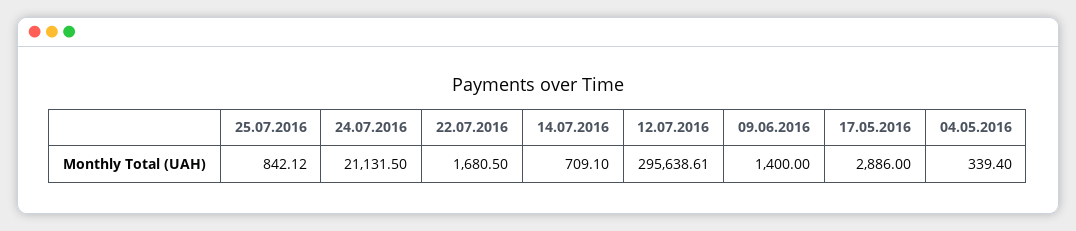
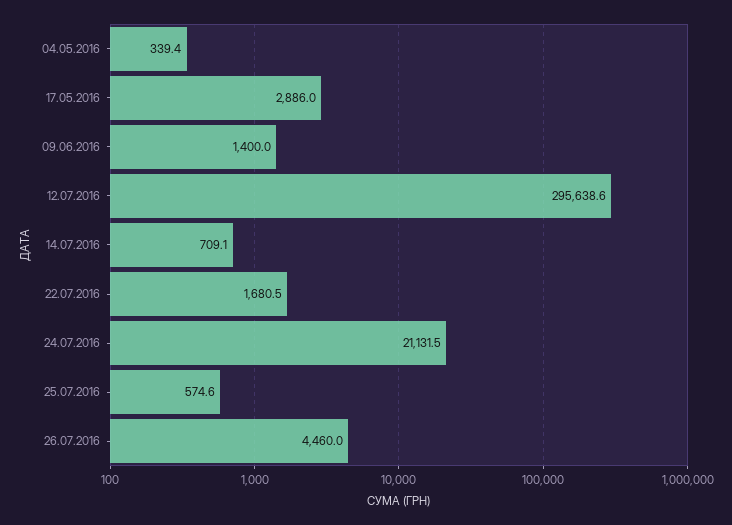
25.07.2016: 842.12 -> 574.6
26.07.2016: none -> 4460

